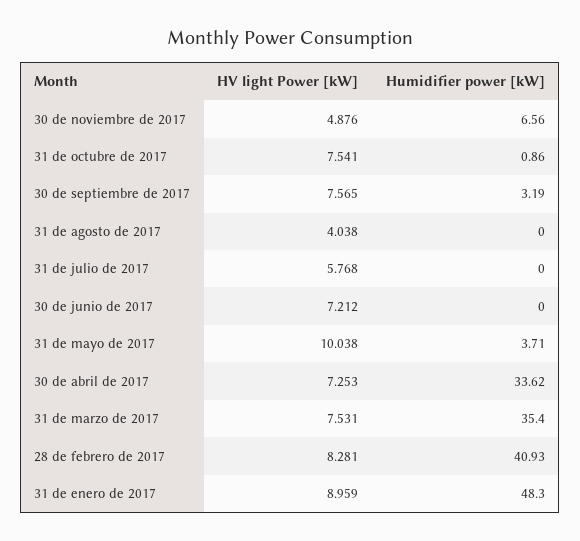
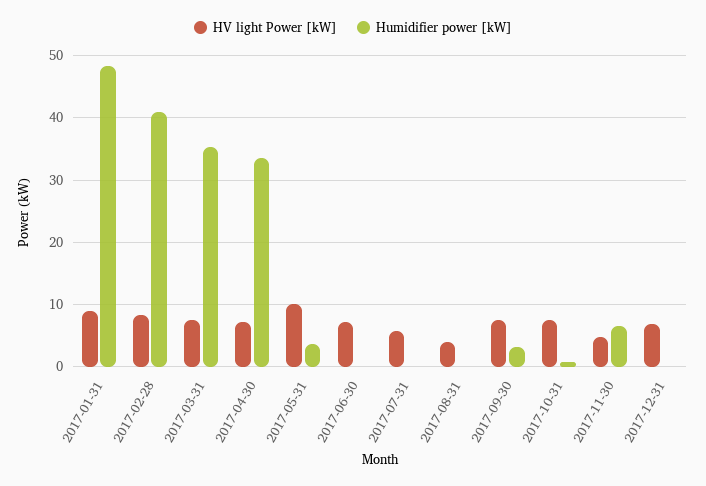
HV light Power [kW], 2017-12-31: none -> 7
Humidifier power [kW], 2017-12-31: none -> 0

